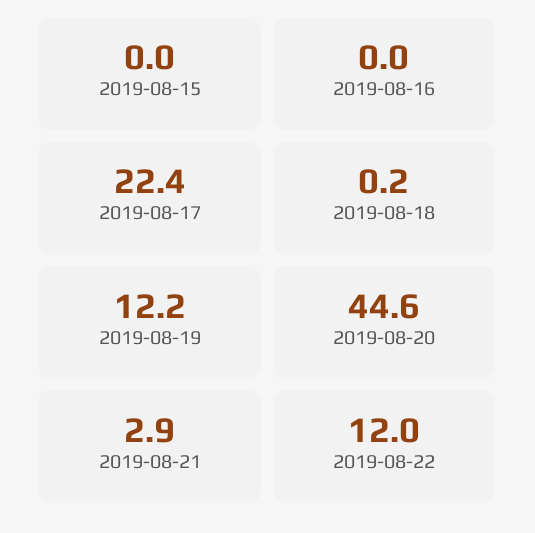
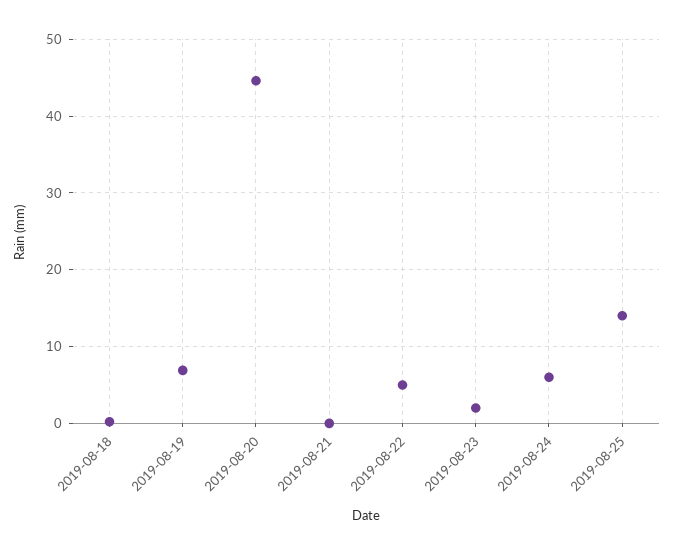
2019-08-15: 0 -> none
2019-08-16: 0 -> none
2019-08-17: 22.4 -> none
2019-08-19: 12.2 -> 7
2019-08-21: 2.9 -> 0
2019-08-22: 12 -> 5
2019-08-23: none -> 2
2019-08-24: none -> 6
2019-08-25: none -> 14

